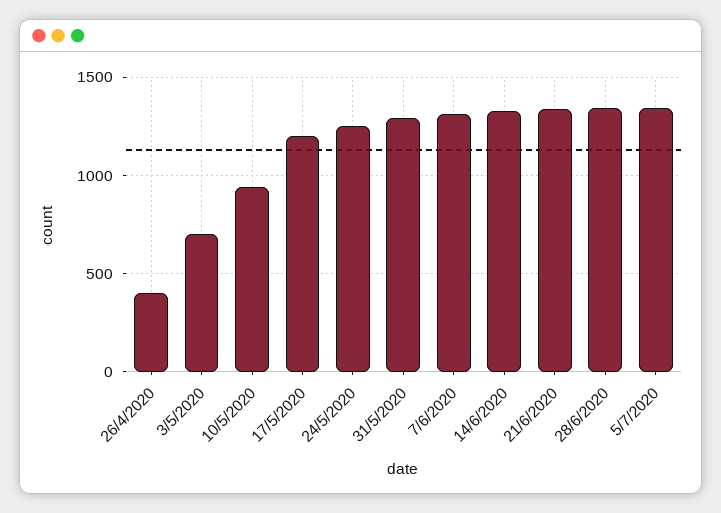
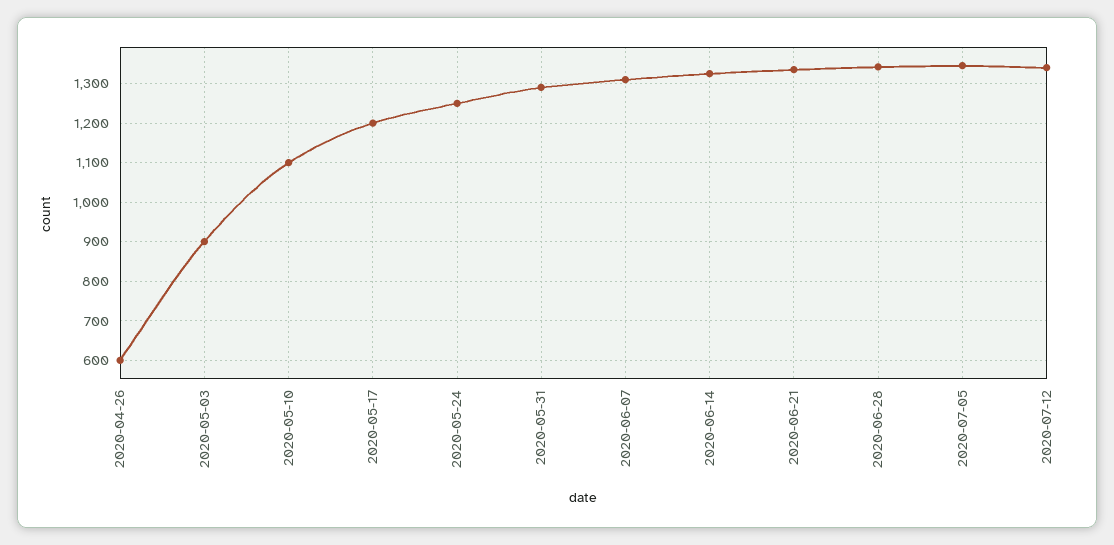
26/4/2020: 400 -> 600
3/5/2020: 700 -> 900
10/5/2020: 950 -> 1100
2020-07-12: none -> 1340

